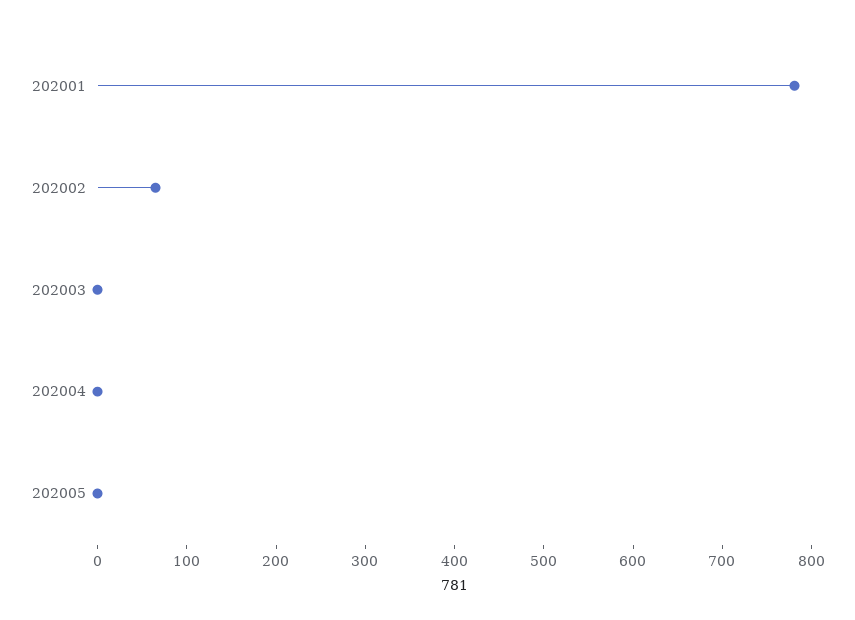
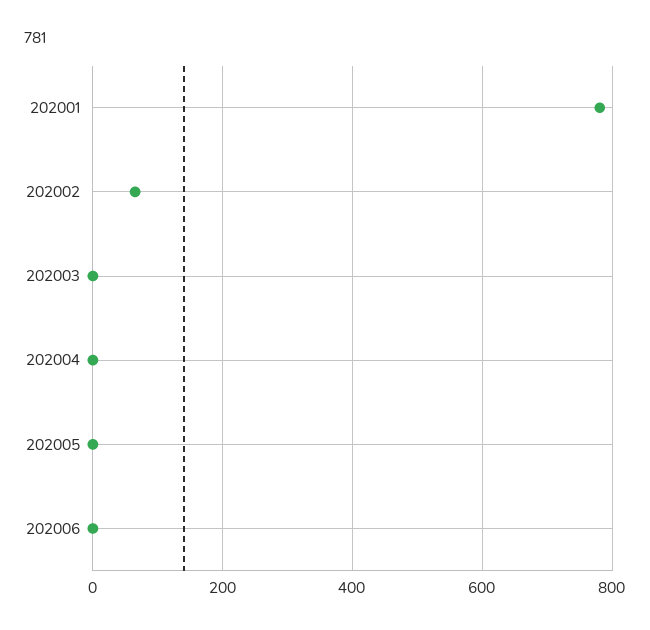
202006: none -> 0

